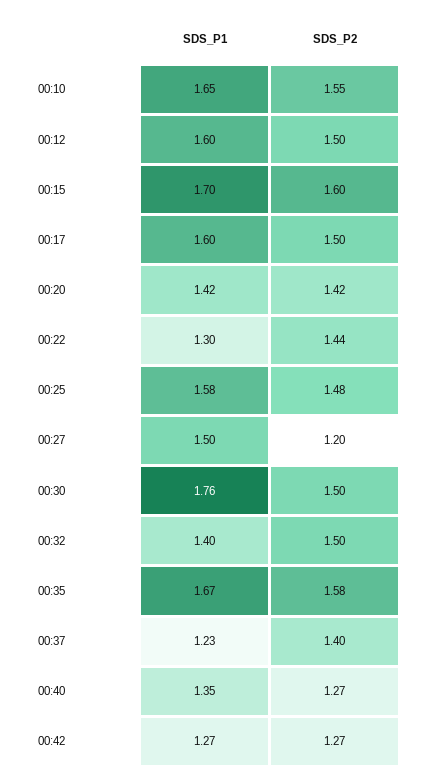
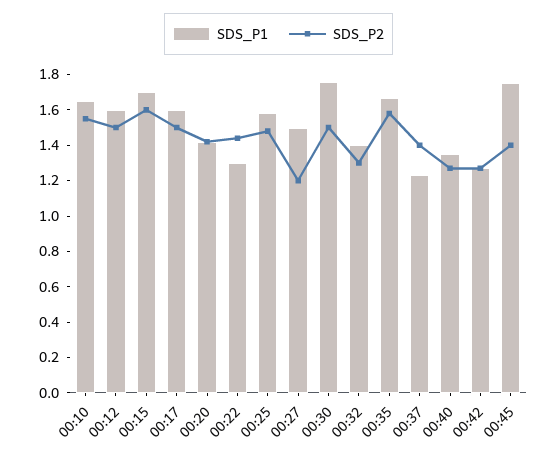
SDS_P2, 00:32: 1.5 -> 1.3
SDS_P1, 00:45: none -> 1.75
SDS_P2, 00:45: none -> 1.4

